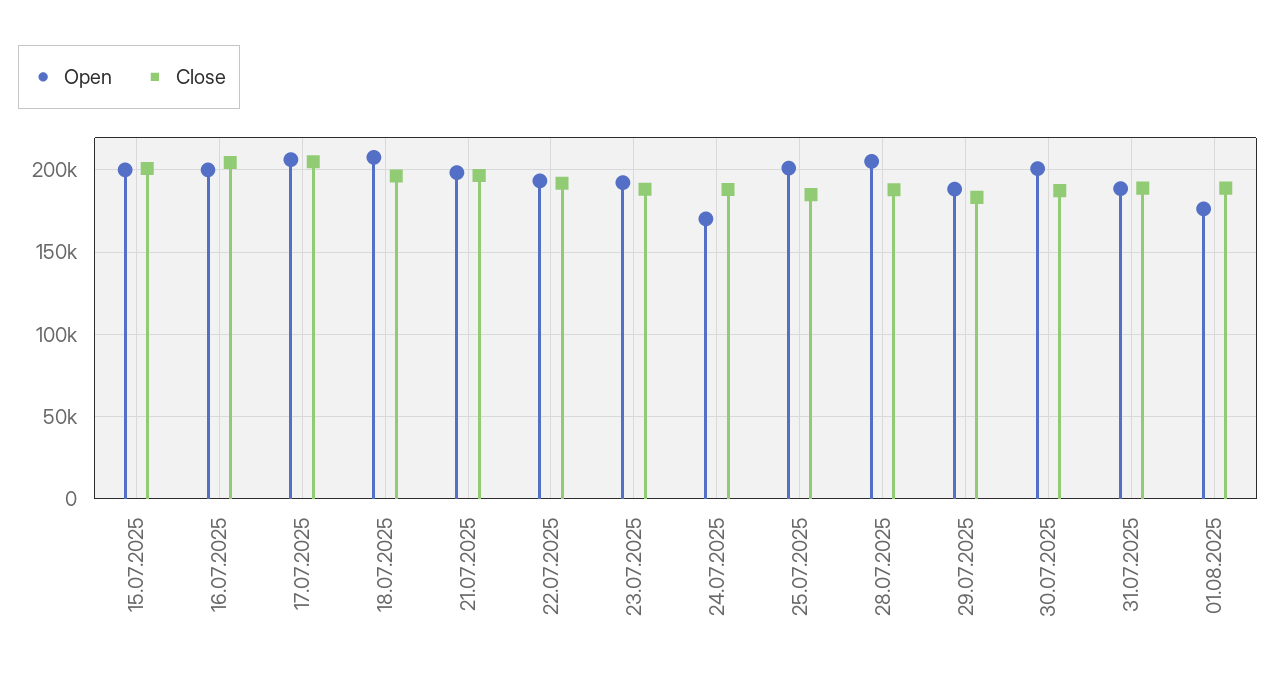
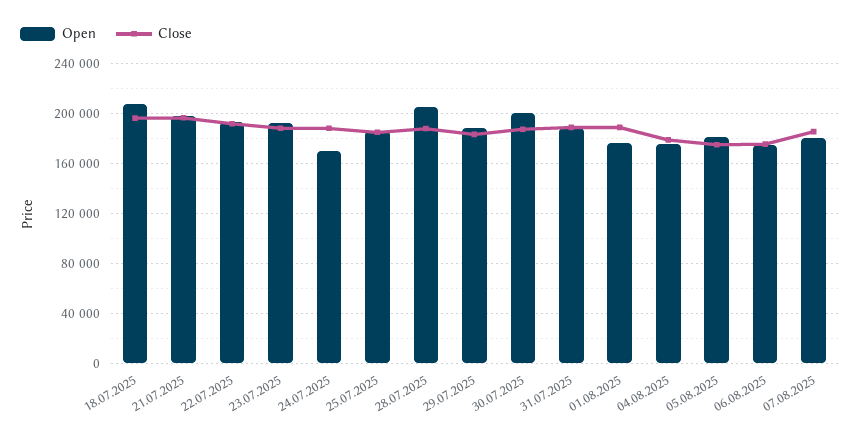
Open, 15.07.2025: 200000 -> none
Close, 15.07.2025: 200000 -> none
Open, 16.07.2025: 200000 -> none
Close, 16.07.2025: 205000 -> none
Open, 17.07.2025: 205000 -> none
Close, 17.07.2025: 205000 -> none
Open, 25.07.2025: 200000 -> 185000
Open, 04.08.2025: none -> 175000
Close, 04.08.2025: none -> 180000
Open, 05.08.2025: none -> 180000
Close, 05.08.2025: none -> 175000
Open, 06.08.2025: none -> 175000
Close, 06.08.2025: none -> 175000
Open, 07.08.2025: none -> 180000
Close, 07.08.2025: none -> 185000

